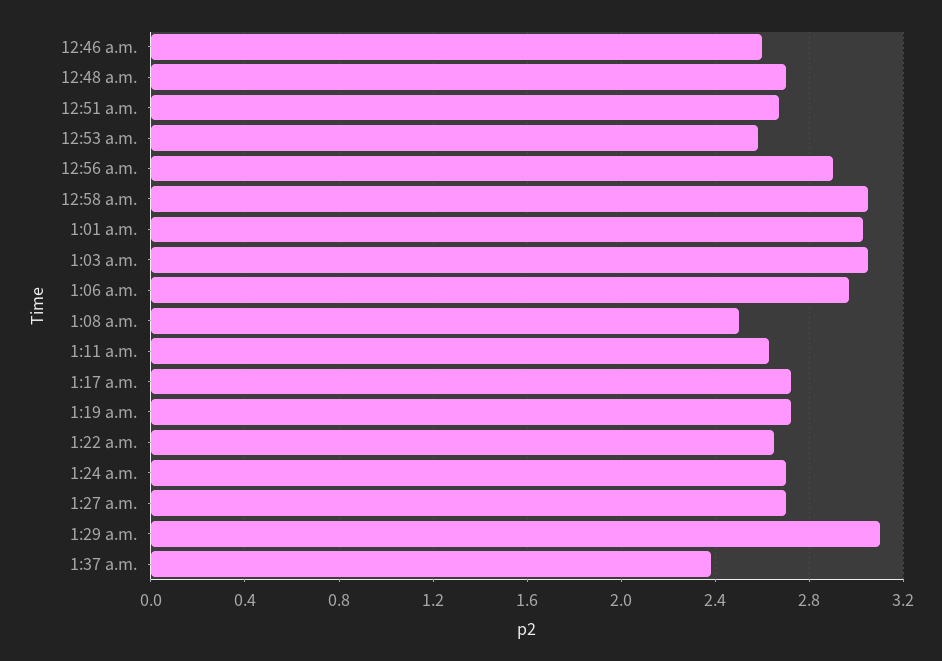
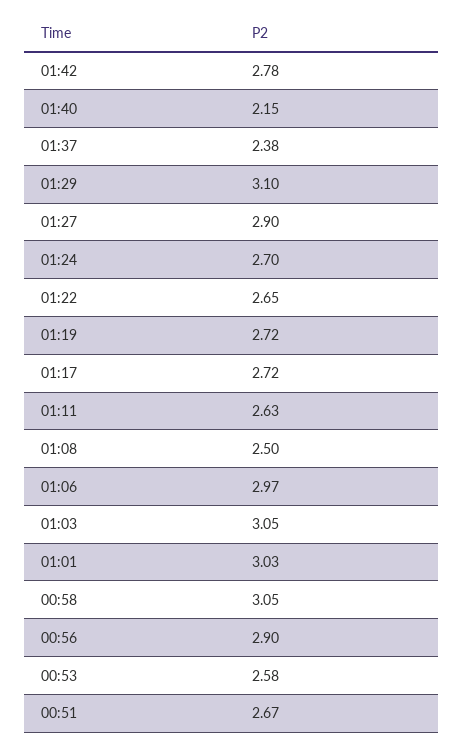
12:46 a.m.: 2.6 -> none
12:48 a.m.: 2.7 -> none
1:27 a.m.: 2.7 -> 2.9
01:42: none -> 2.78
01:40: none -> 2.15

